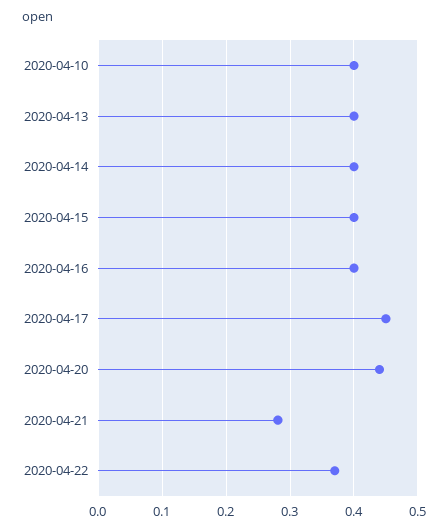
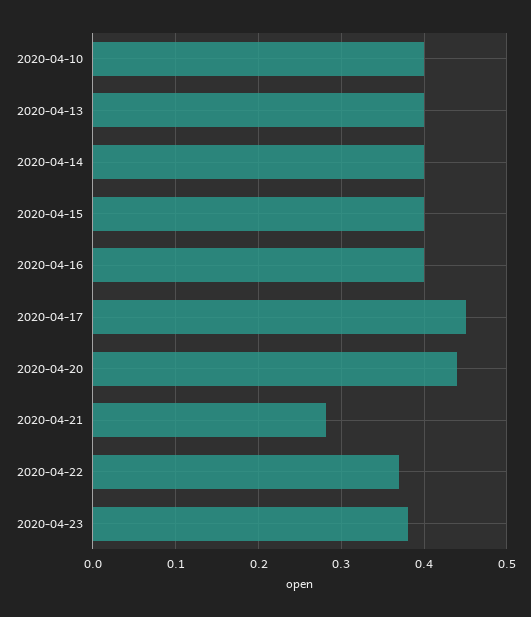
2020-04-23: none -> 0.38

